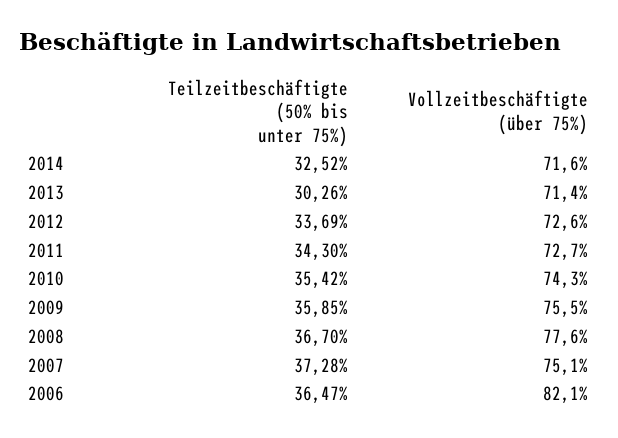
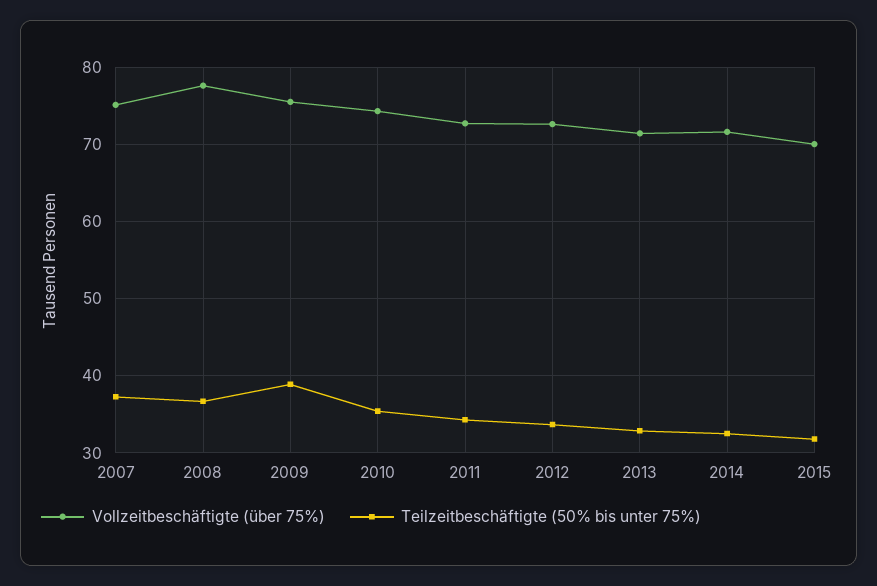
Teilzeitbeschäftigte (50% bis unter 75%), 2013: 30.26 -> 33
Teilzeitbeschäftigte (50% bis unter 75%), 2009: 35.85 -> 39
Teilzeitbeschäftigte (50% bis unter 75%), 2006: 36.47 -> none
Vollzeitbeschäftigte (über 75%), 2006: 82.1 -> none
Vollzeitbeschäftigte (über 75%), 2015: none -> 70
Teilzeitbeschäftigte (50% bis unter 75%), 2015: none -> 32

